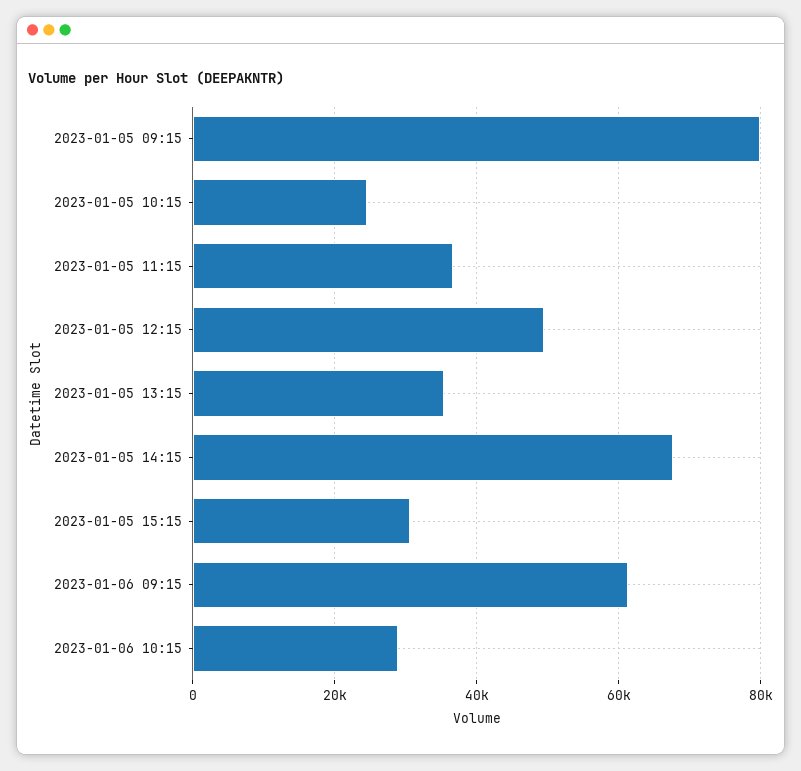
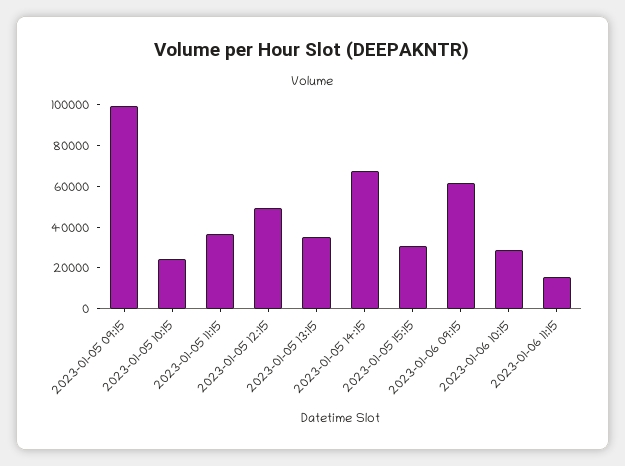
2023-01-05 09:15: 80000 -> 100000
2023-01-06 11:15: none -> 15000

